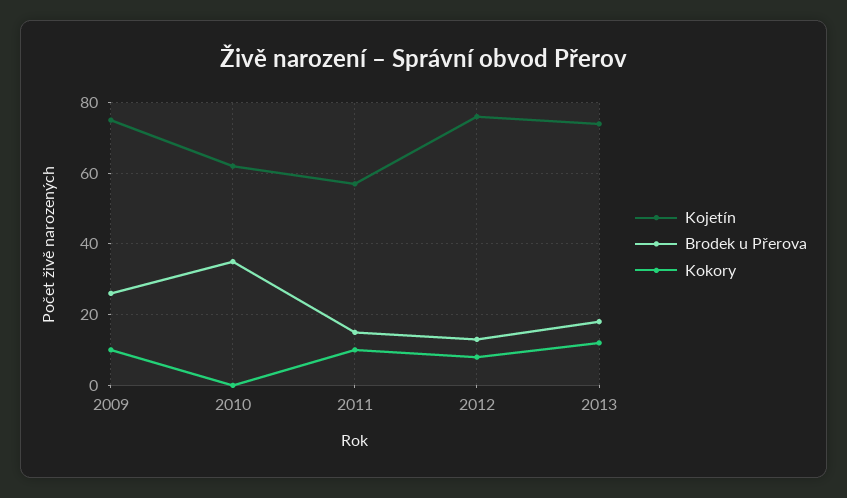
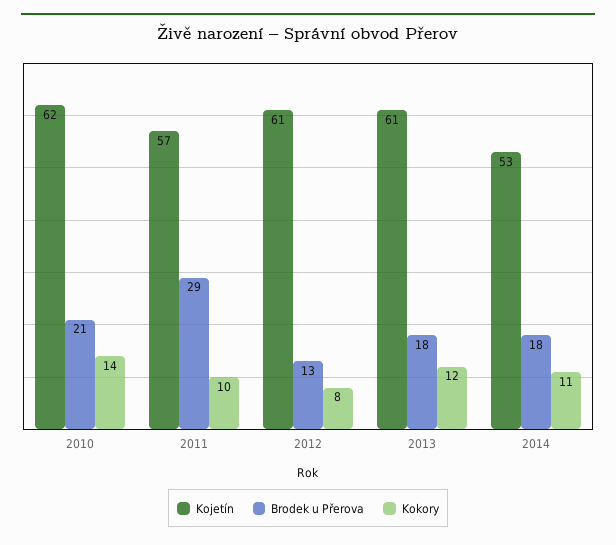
Kojetín, 2009: 75 -> none
Brodek u Přerova, 2009: 25 -> none
Kokory, 2009: 10 -> none
Brodek u Přerova, 2010: 35 -> 21
Kokory, 2010: 0 -> 14
Brodek u Přerova, 2011: 15 -> 29
Kojetín, 2012: 75 -> 61
Kojetín, 2013: 75 -> 61
Kojetín, 2014: none -> 53
Brodek u Přerova, 2014: none -> 18
Kokory, 2014: none -> 11

